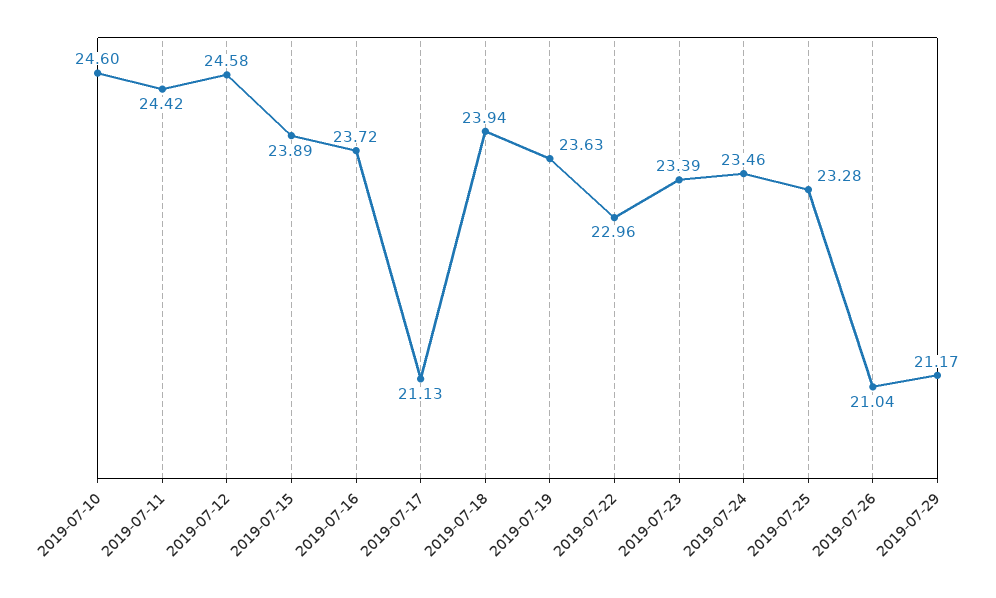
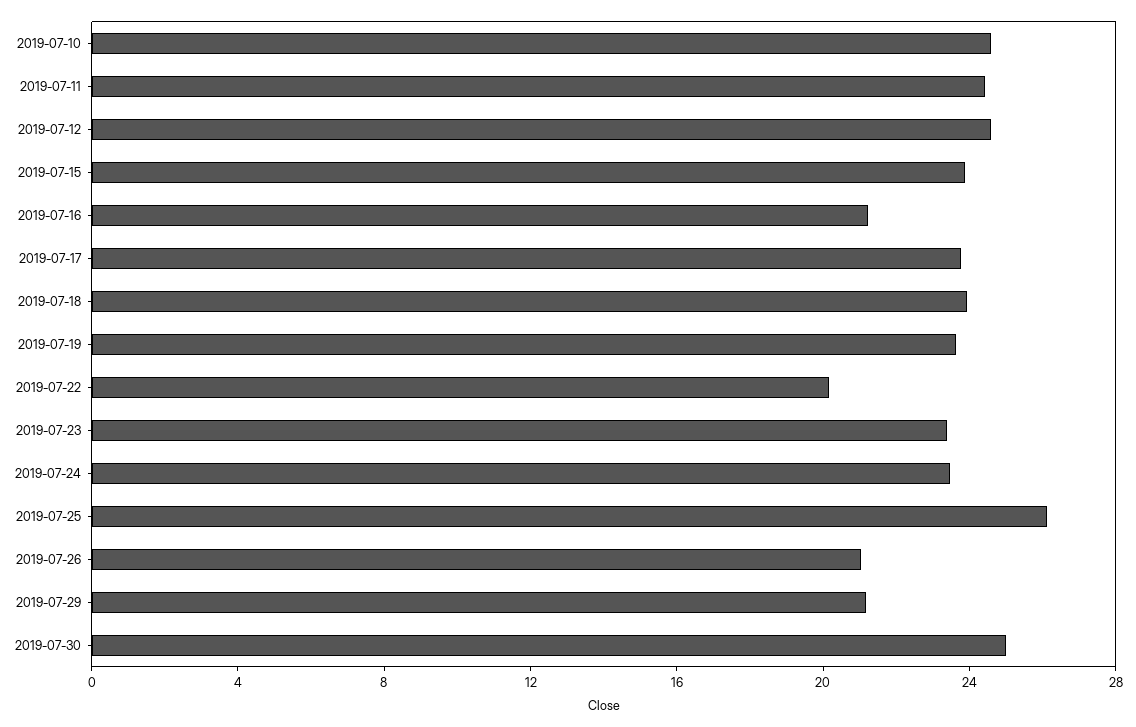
2019-07-16: 23.72 -> 21
2019-07-17: 21.13 -> 24
2019-07-22: 22.96 -> 20
2019-07-25: 23.28 -> 26
2019-07-30: none -> 25

